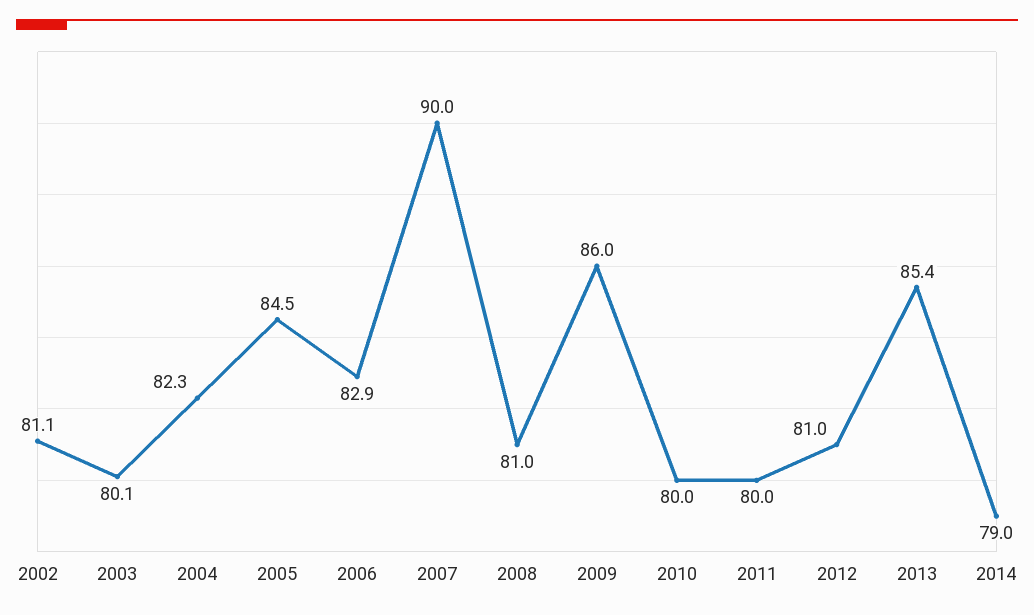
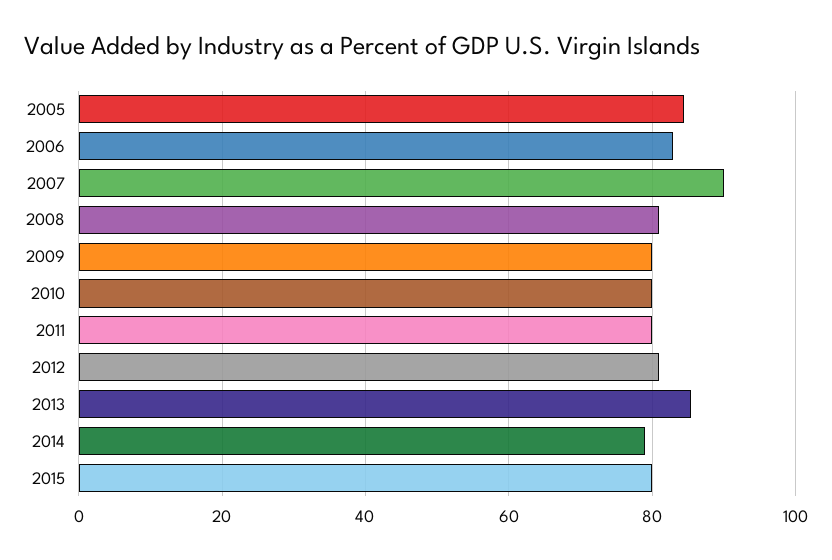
2002: 81.1 -> none
2003: 80.1 -> none
2004: 82.3 -> none
2009: 86 -> 80
2015: none -> 80

